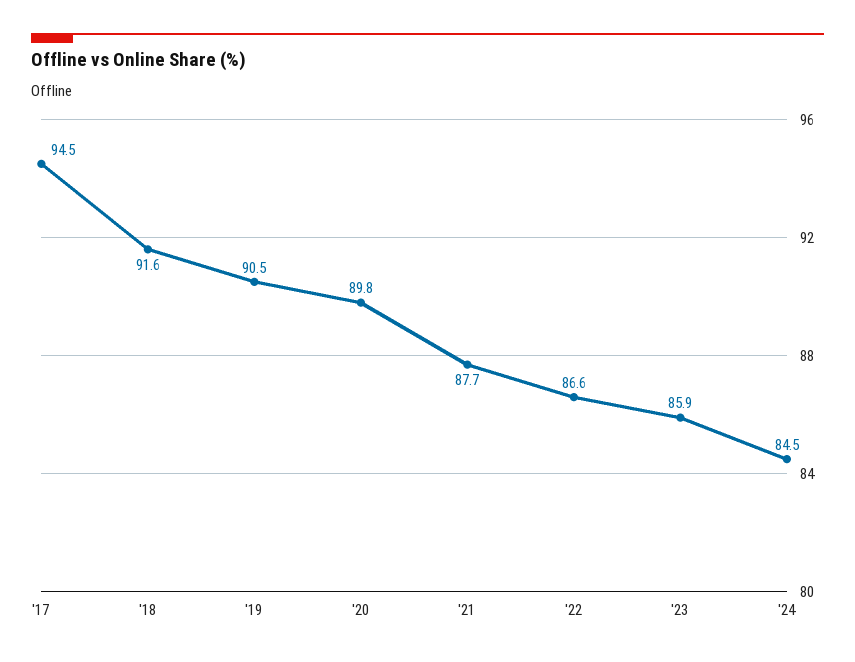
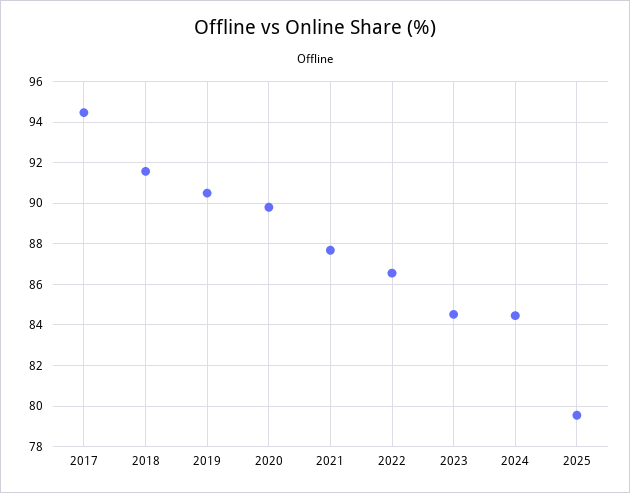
'23: 85.9 -> 84.5
2025: none -> 79.5

